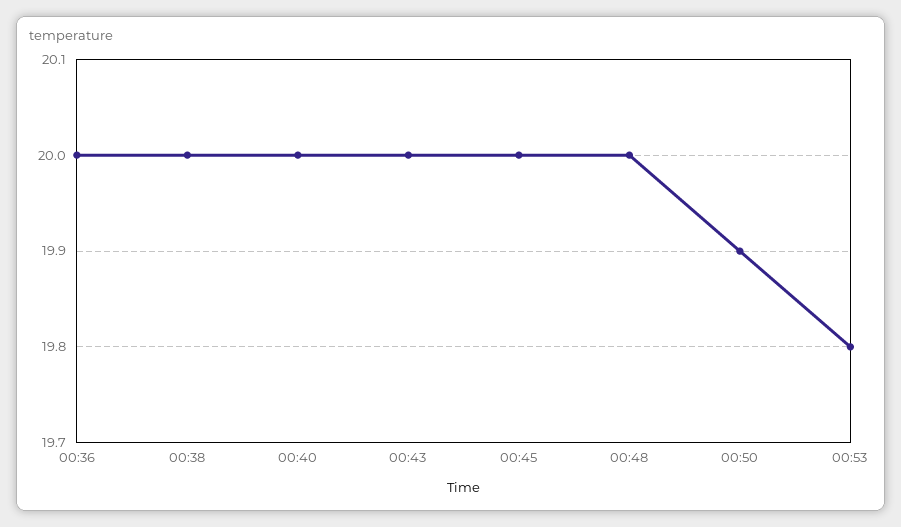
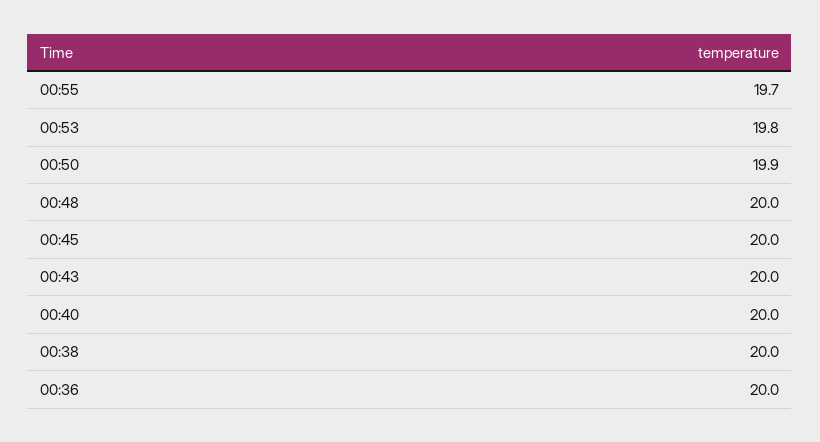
00:55: none -> 19.7

